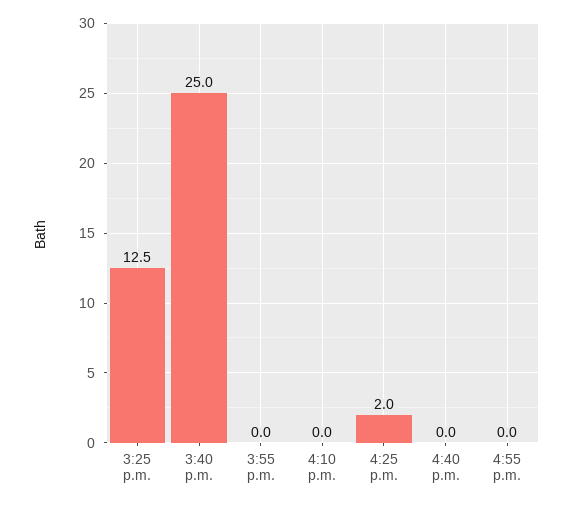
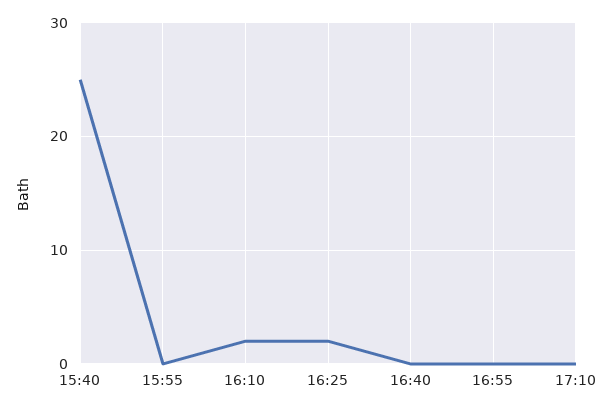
3:25 p.m.: 12.5 -> none
4:10 p.m.: 0 -> 2
17:10: none -> 0

